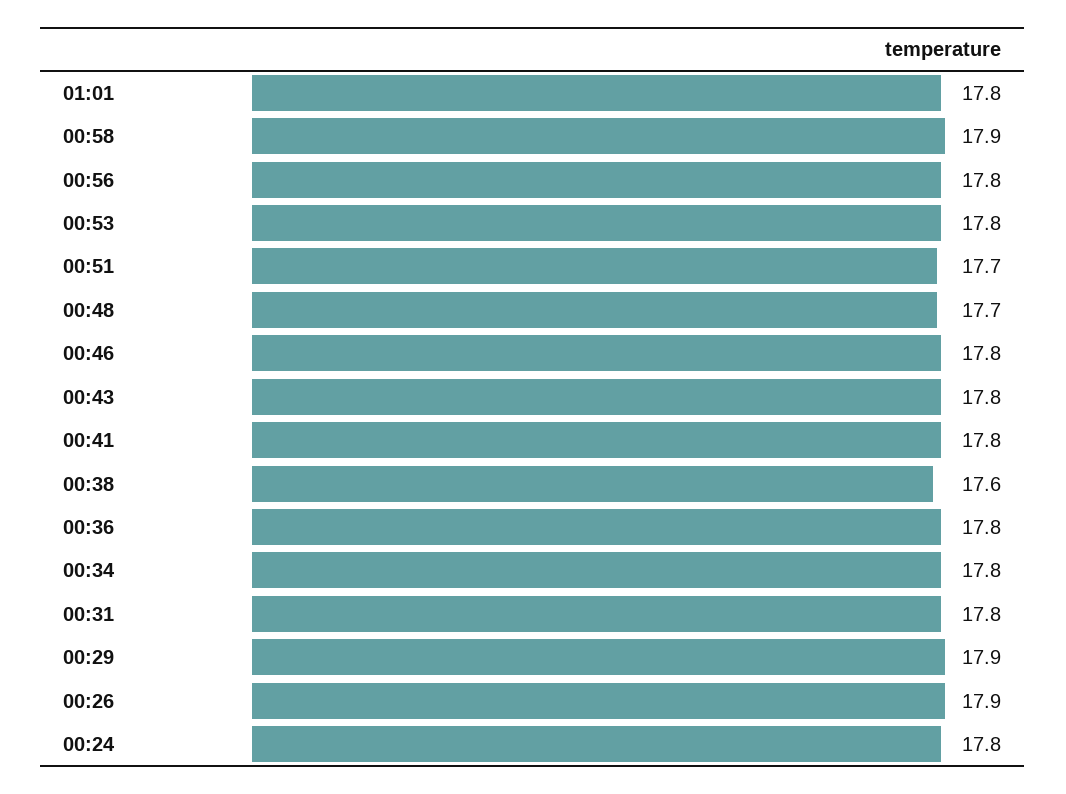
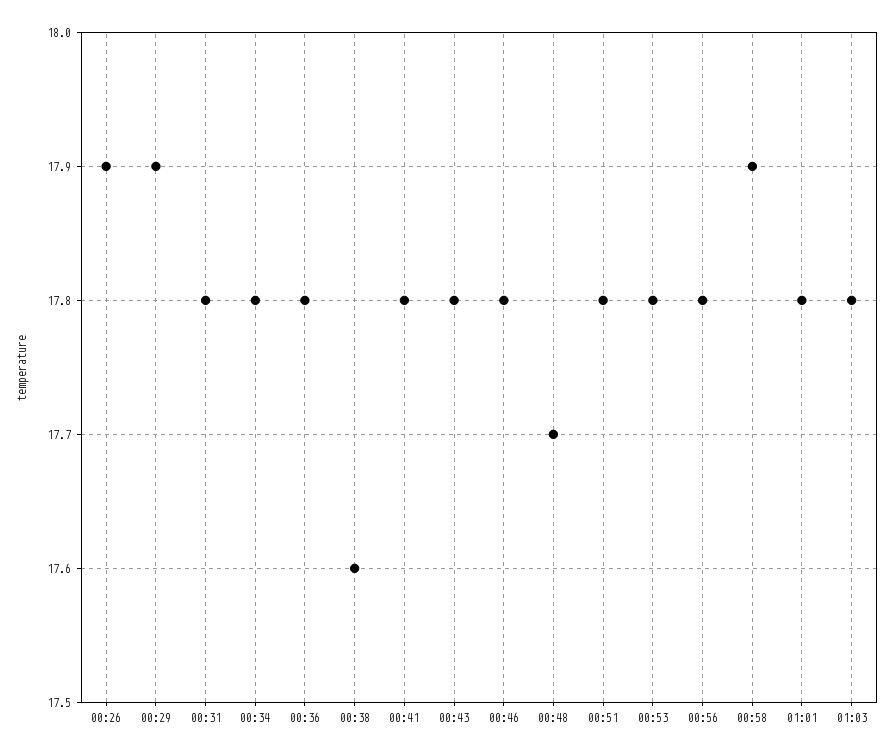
00:51: 17.7 -> 17.8
00:24: 17.8 -> none
01:03: none -> 17.8

